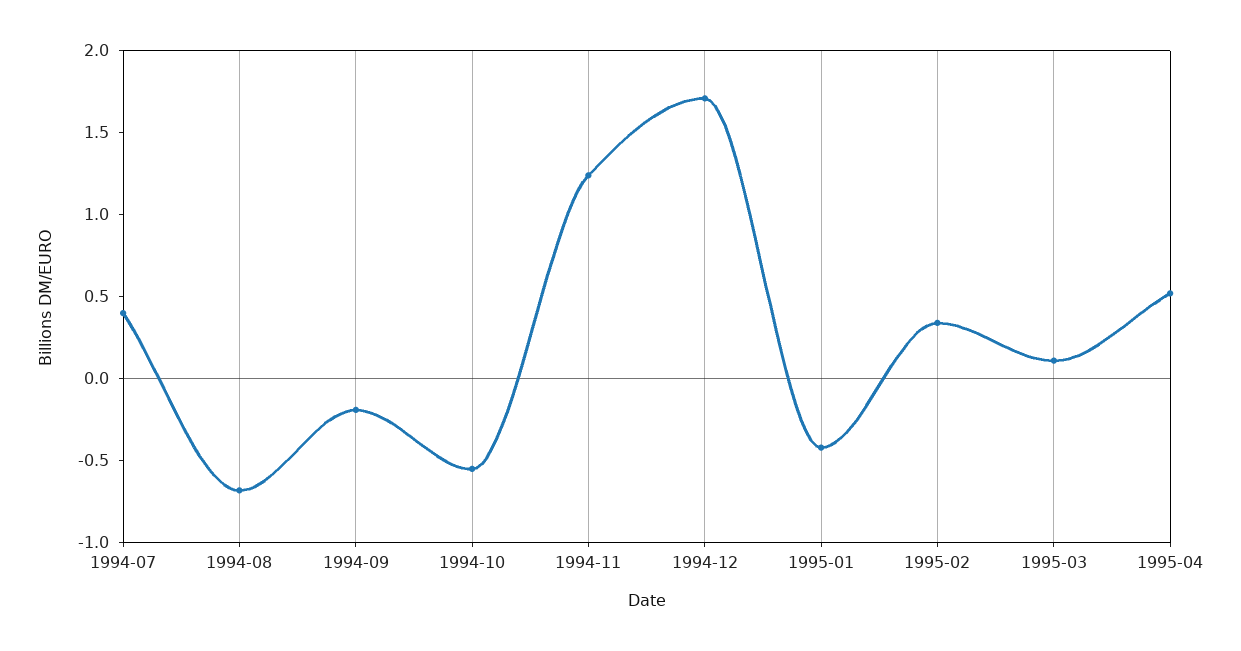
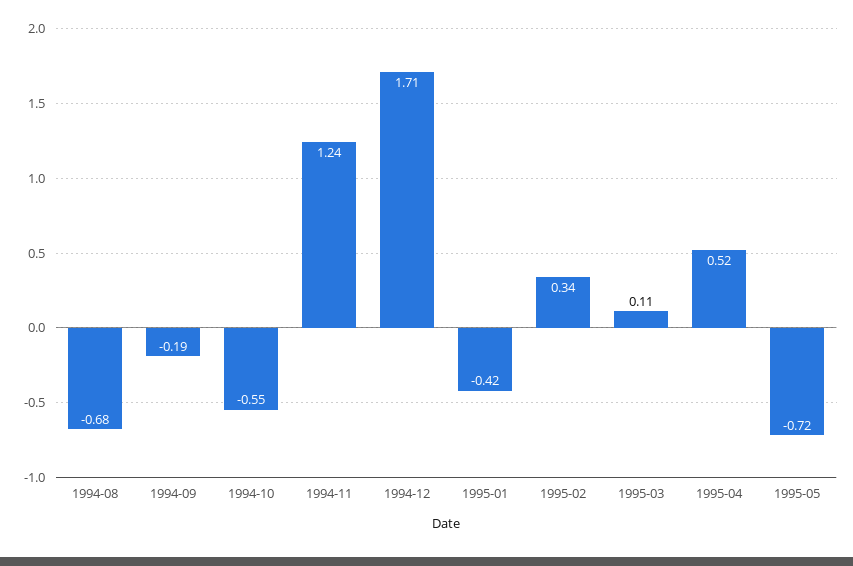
1994-07: 0.4 -> none
1995-05: none -> -0.72

